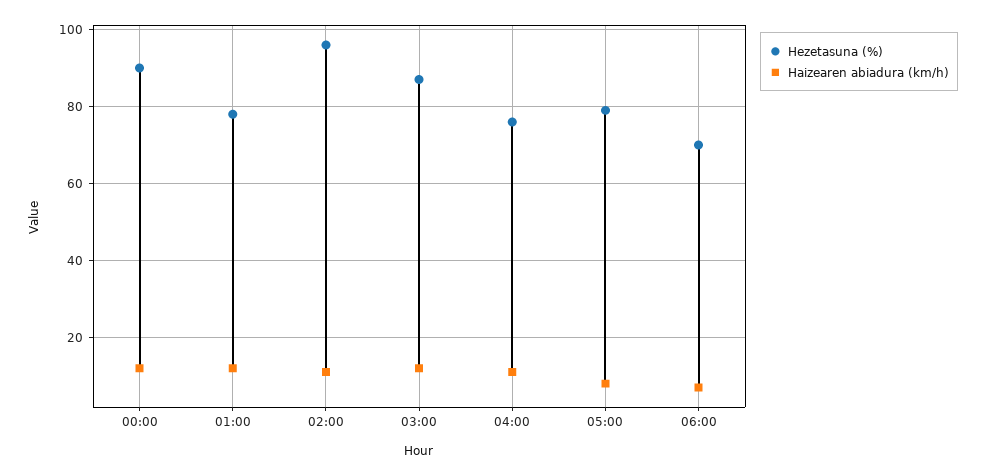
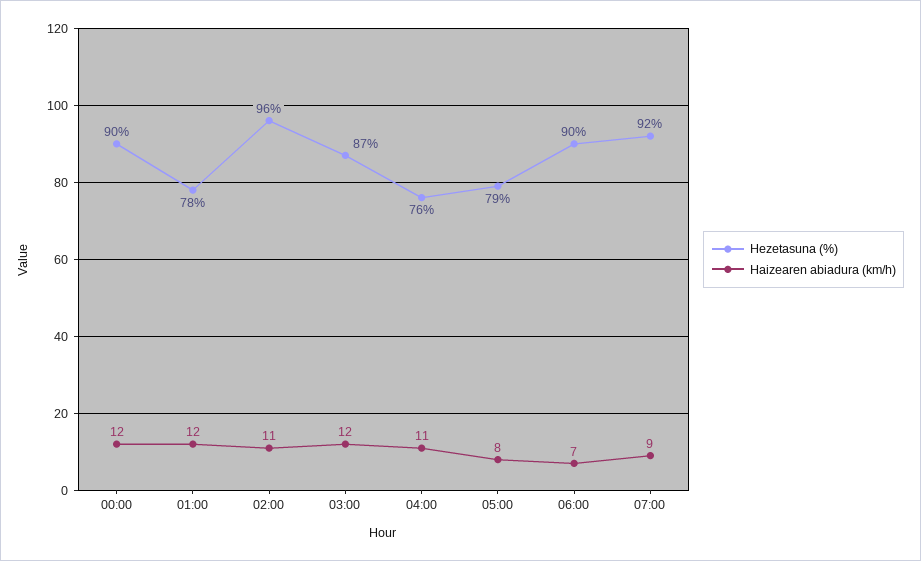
Hezetasuna (%), 06:00: 70 -> 90
Hezetasuna (%), 07:00: none -> 92
Haizearen abiadura (km/h), 07:00: none -> 9

